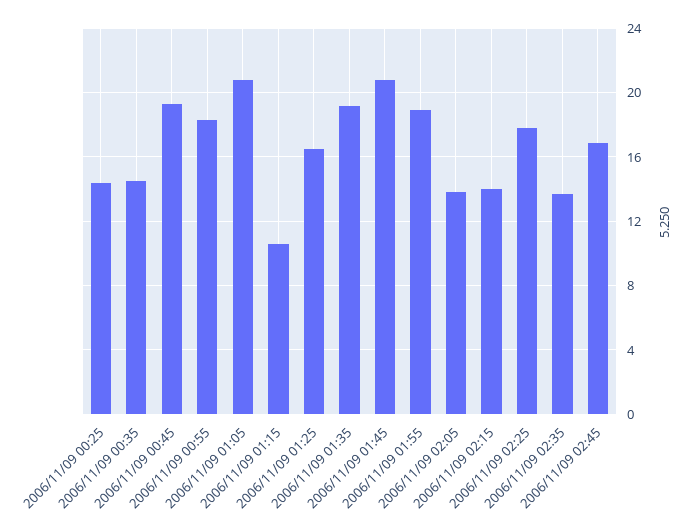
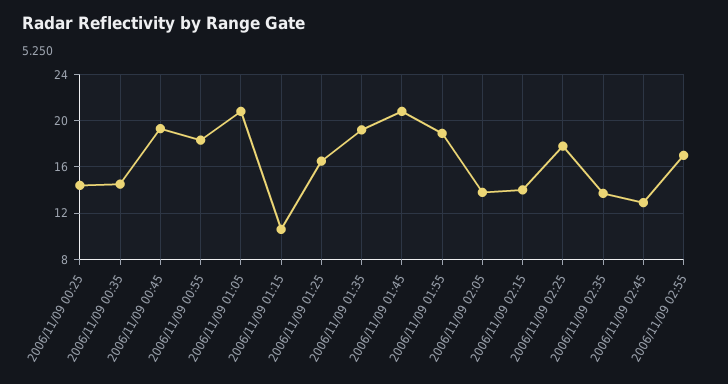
2006/11/09 02:45: 17 -> 13
2006/11/09 02:55: none -> 17

